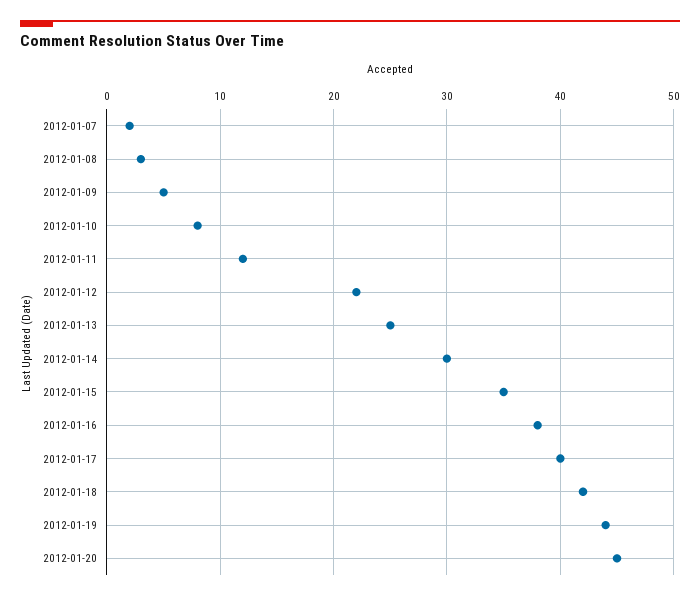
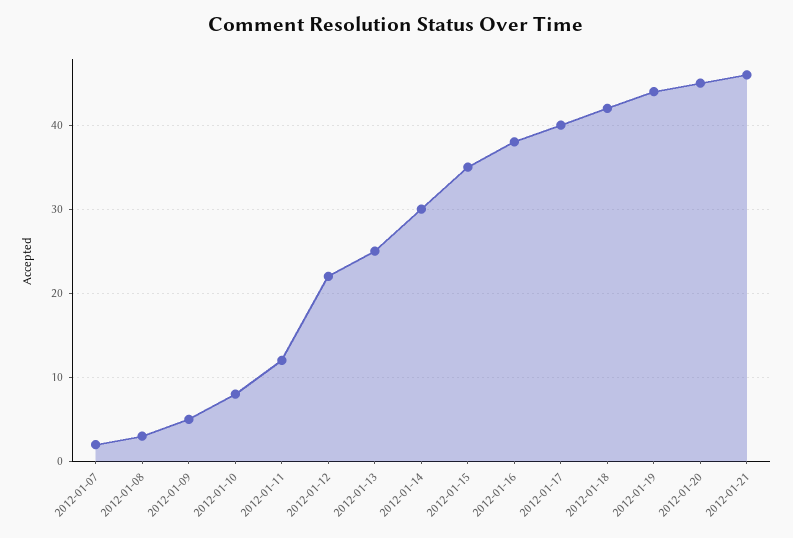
2012-01-21: none -> 46

